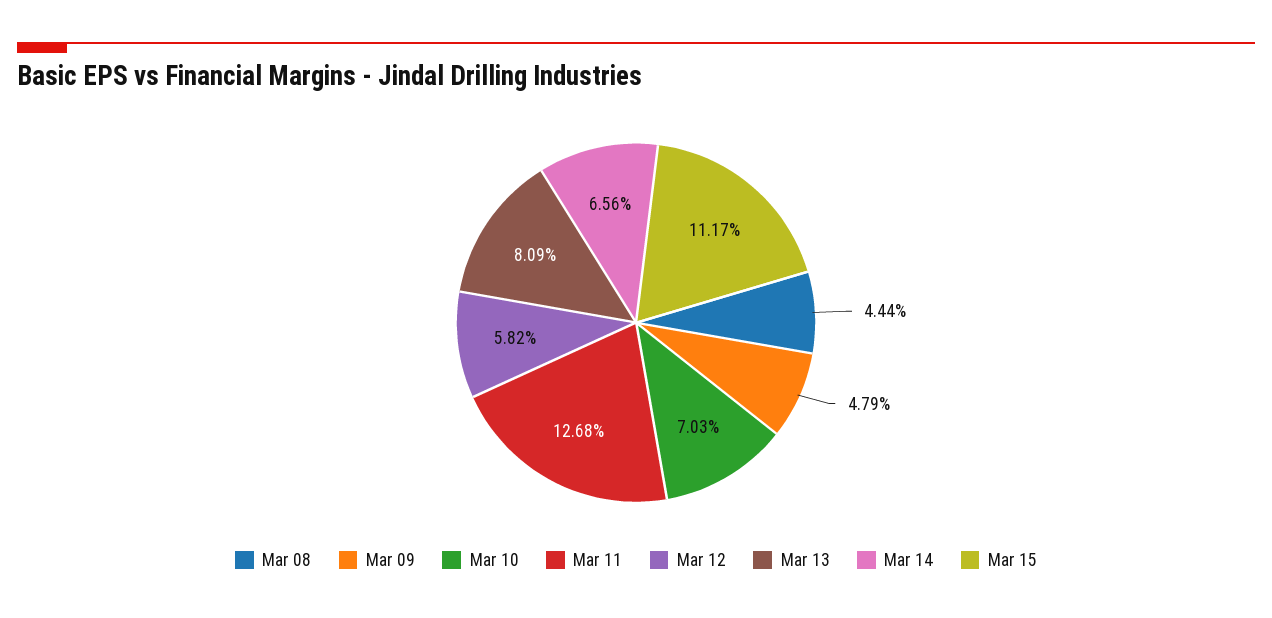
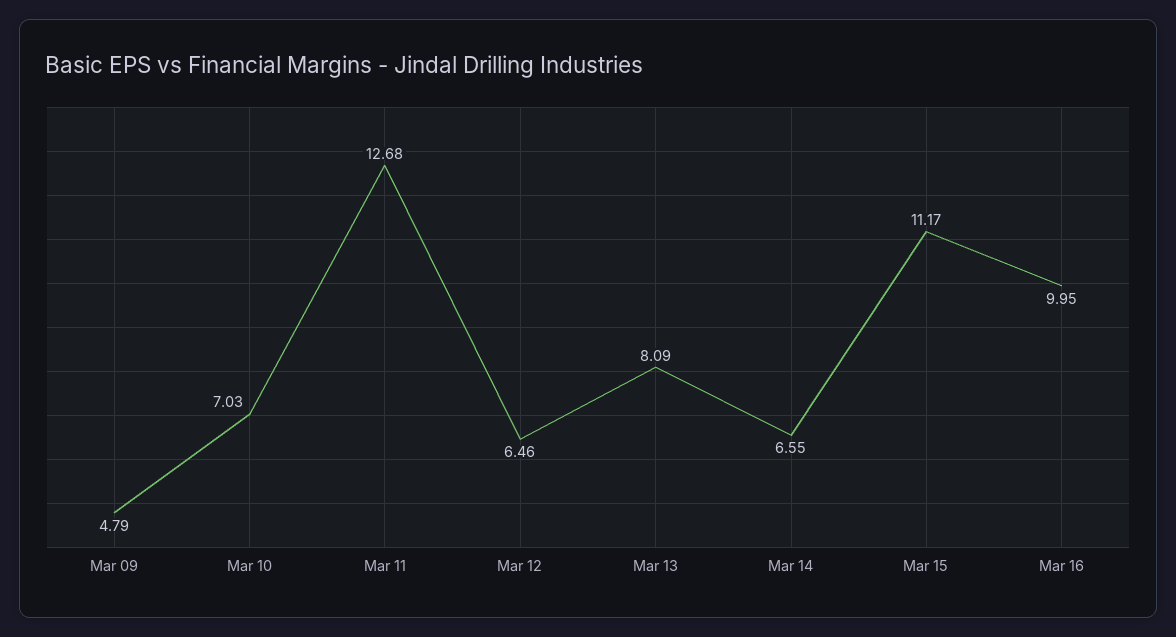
Mar 08: 4.44 -> none
Mar 12: 5.82 -> 6.46
Mar 14: 6.56 -> 6.55
Mar 16: none -> 9.95

